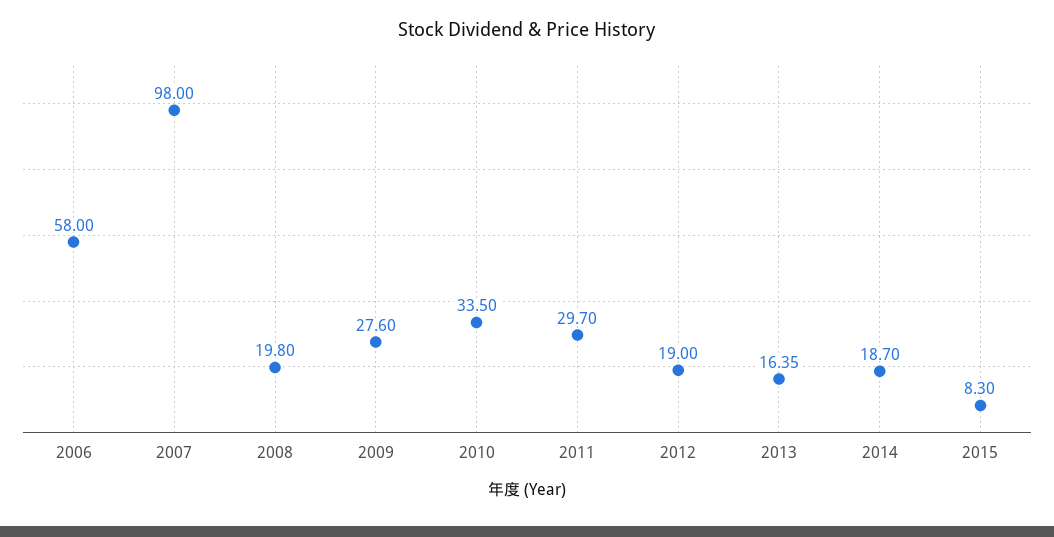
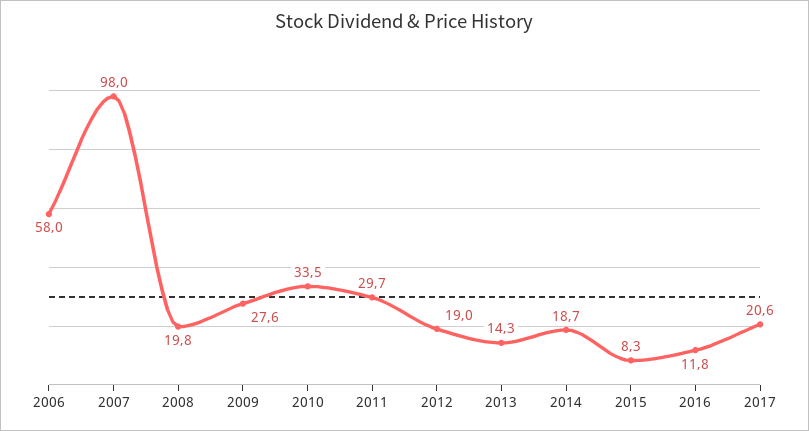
2013: 16.35 -> 14.3
2016: none -> 11.8
2017: none -> 20.6

